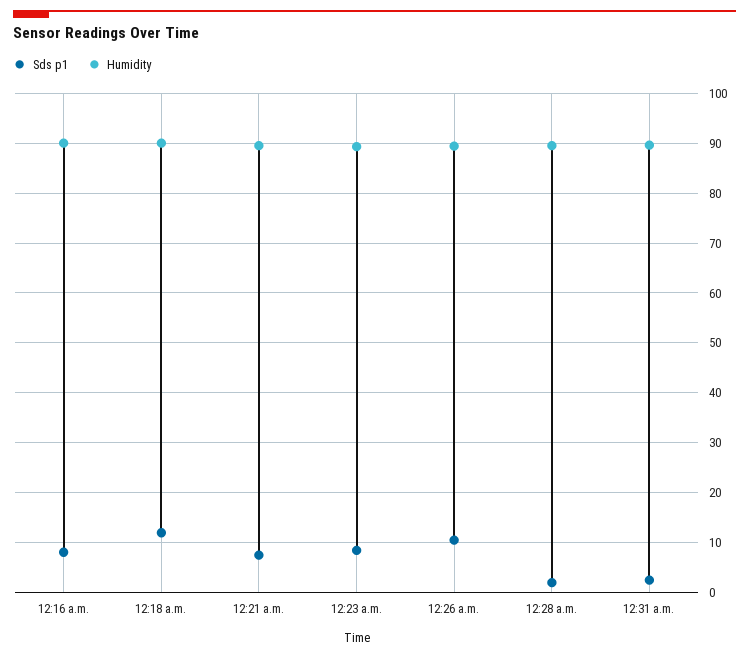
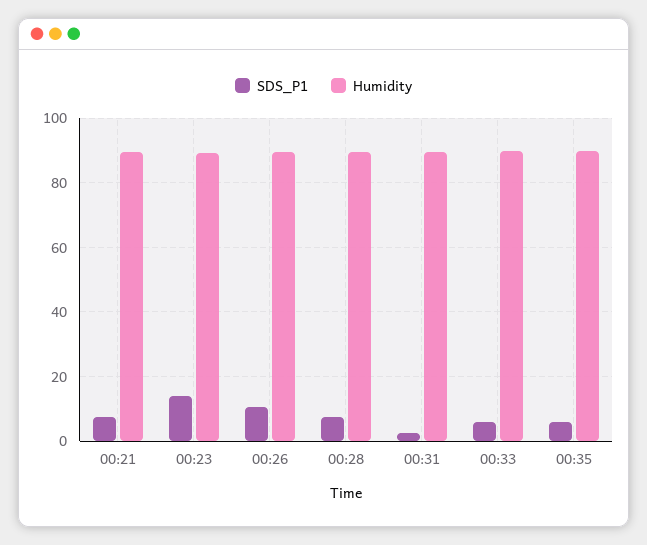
Sds p1, 12:16 a.m.: 8 -> none
Humidity, 12:16 a.m.: 90 -> none
Sds p1, 12:18 a.m.: 12 -> none
Humidity, 12:18 a.m.: 90 -> none
Sds p1, 12:23 a.m.: 8 -> 14
Sds p1, 12:28 a.m.: 2 -> 8
Sds p1, 00:33: none -> 6
Humidity, 00:33: none -> 90
Sds p1, 00:35: none -> 6
Humidity, 00:35: none -> 90

